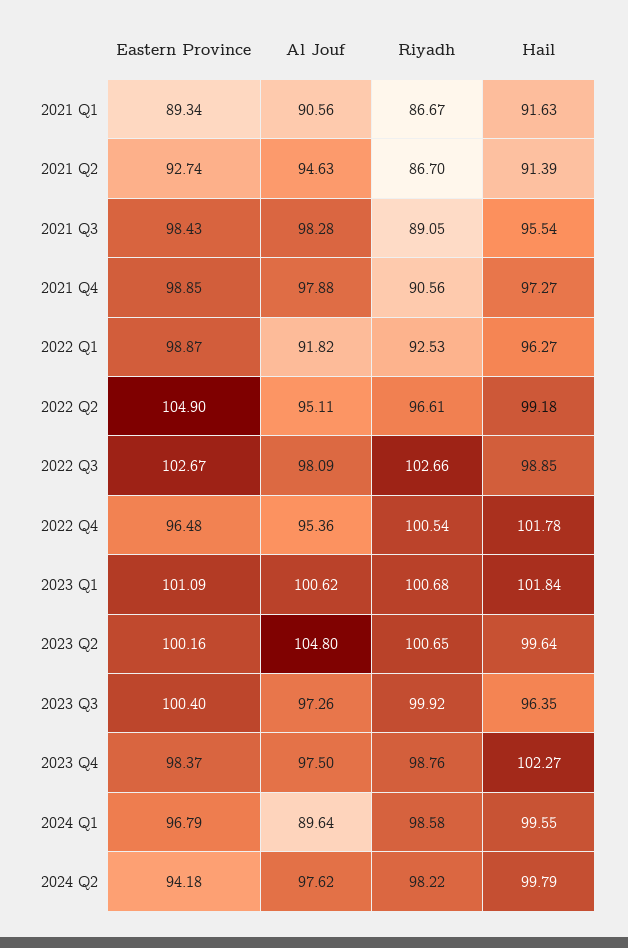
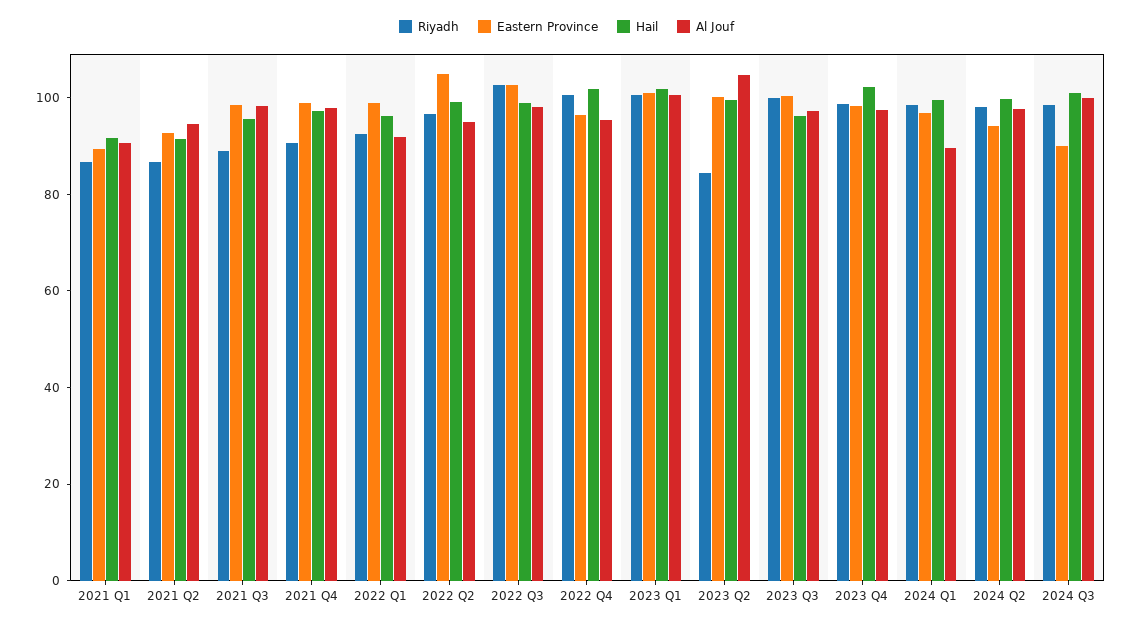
Riyadh, 2023 Q2: 100.65 -> 85
Riyadh, 2024 Q3: none -> 100
Eastern Province, 2024 Q3: none -> 90
Hail, 2024 Q3: none -> 100
Al Jouf, 2024 Q3: none -> 100

